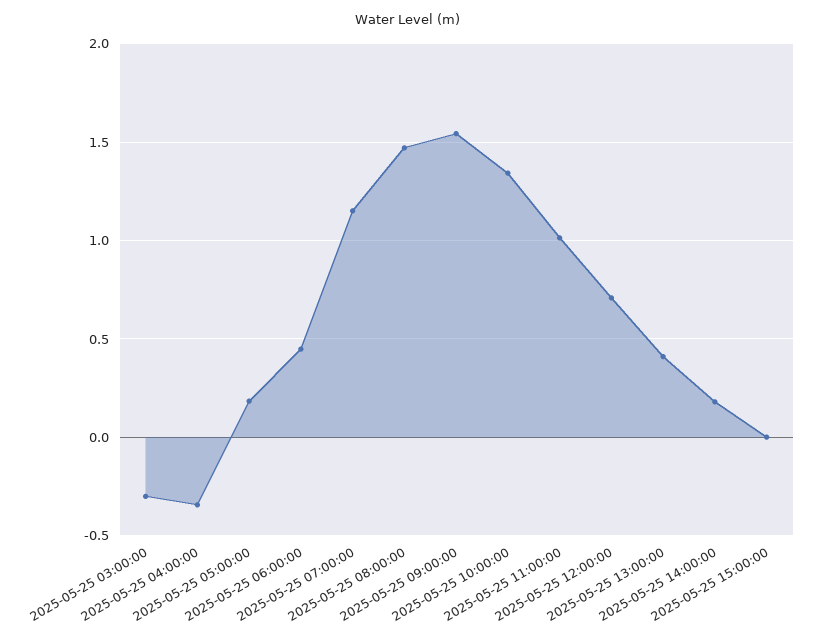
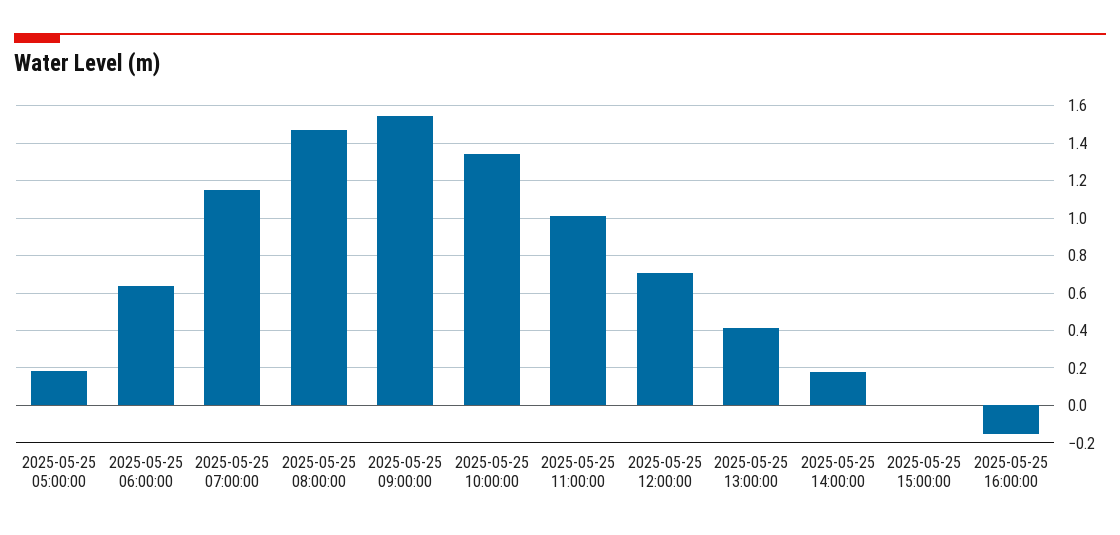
2025-05-25 03:00:00: -0.3 -> none
2025-05-25 04:00:00: -0.35 -> none
2025-05-25 06:00:00: 0.45 -> 0.65
2025-05-25 16:00:00: none -> -0.15

